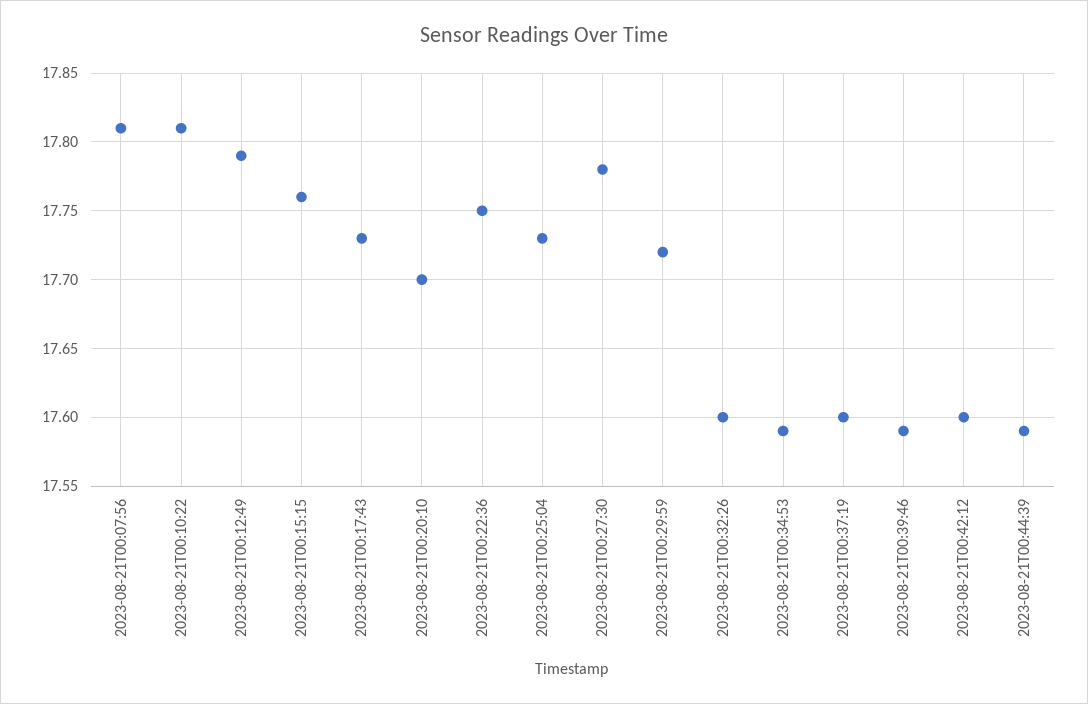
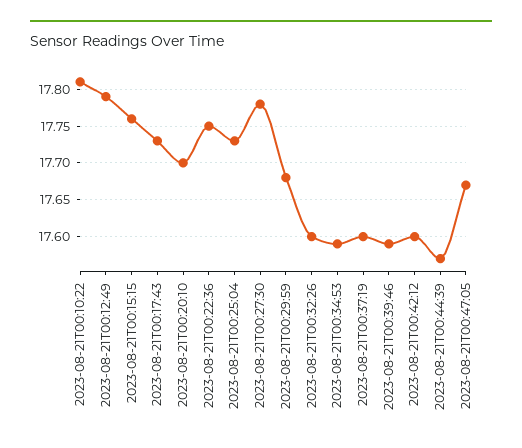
2023-08-21T00:07:56: 17.81 -> none
2023-08-21T00:29:59: 17.72 -> 17.68
2023-08-21T00:44:39: 17.59 -> 17.57
2023-08-21T00:47:05: none -> 17.67

